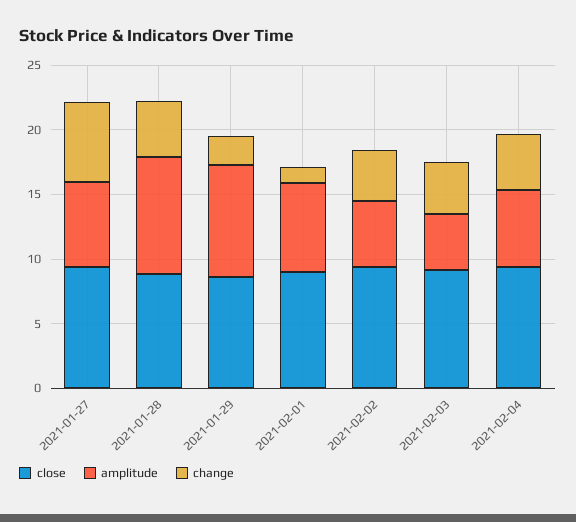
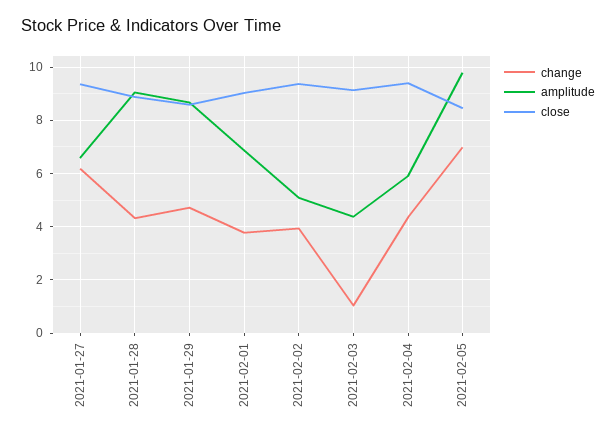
change, 2021-01-29: 2 -> 4.75
change, 2021-02-01: 1 -> 3.75
change, 2021-02-03: 4 -> 1
change, 2021-02-05: none -> 7
amplitude, 2021-02-05: none -> 9.75
close, 2021-02-05: none -> 8.5

